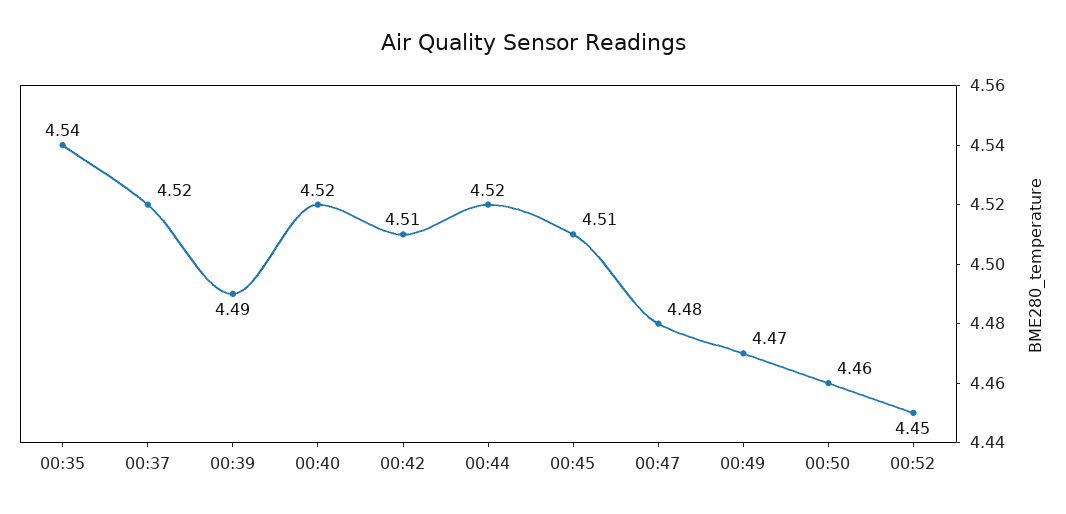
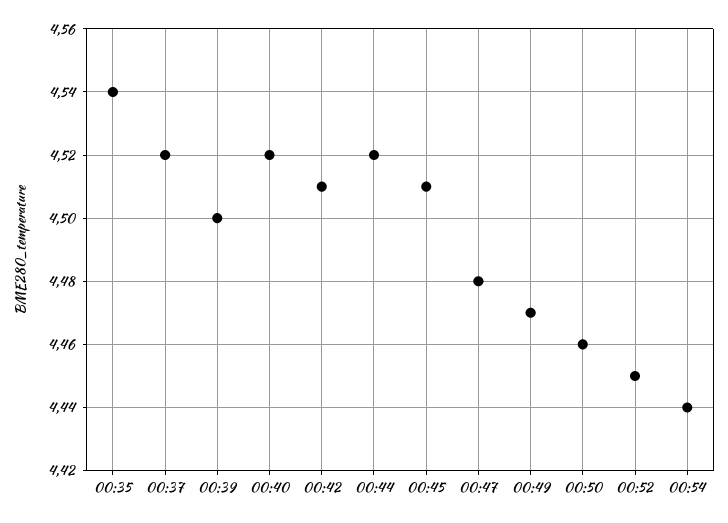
00:39: 4.49 -> 4.5
00:54: none -> 4.44

